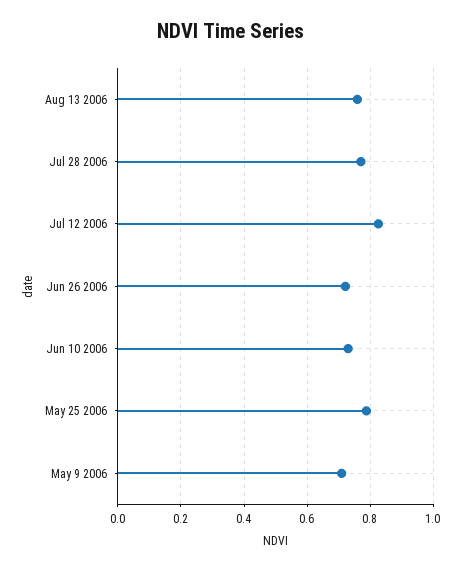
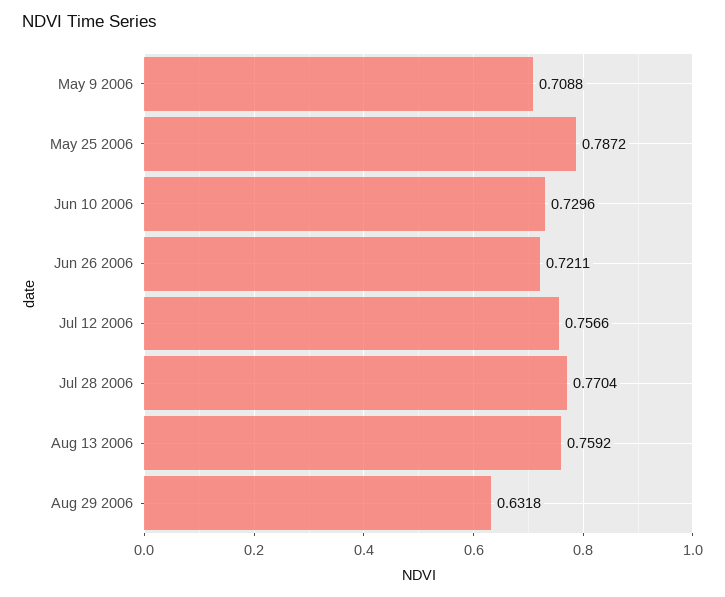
Jul 12 2006: 0.82 -> 0.7566
Aug 29 2006: none -> 0.6318

